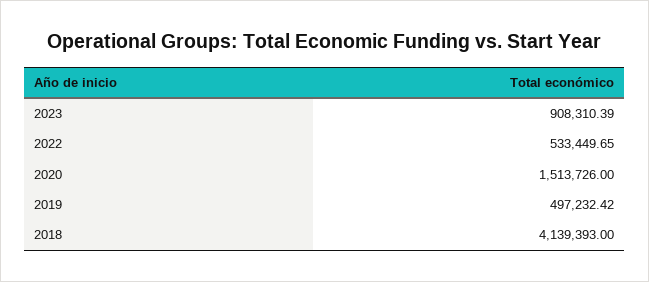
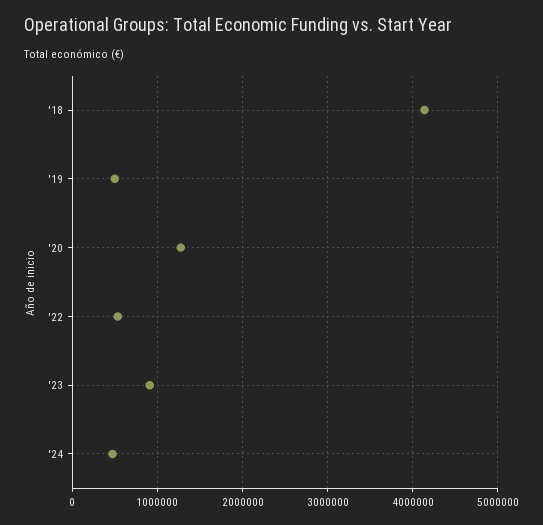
2020: 1513726 -> 1300000
'24: none -> 500000

